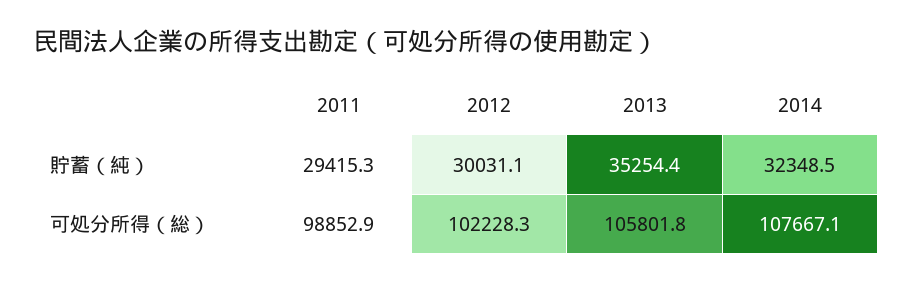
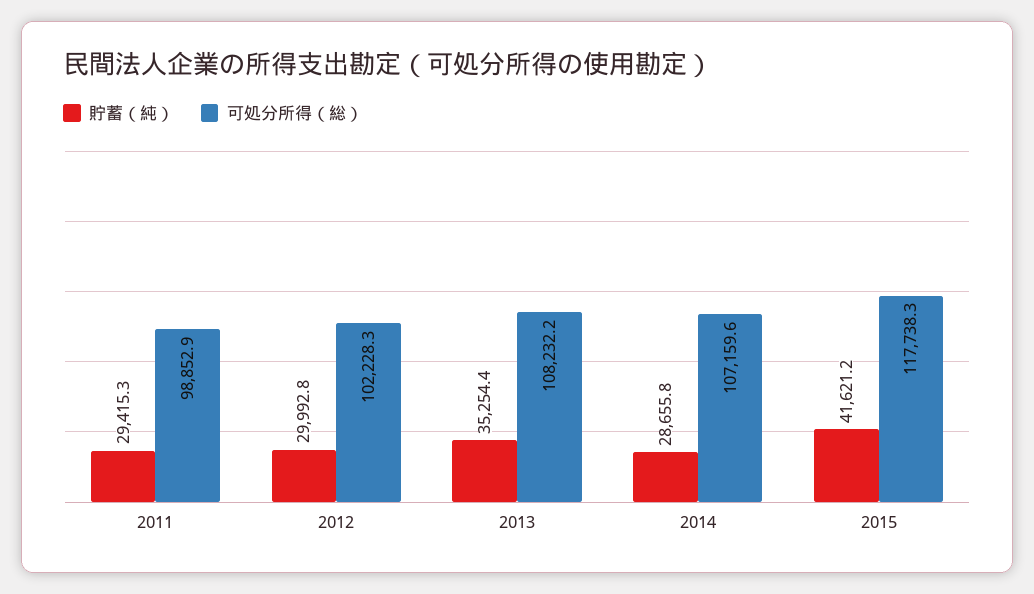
貯蓄（純）, 2012: 30031.1 -> 29992.8
貯蓄（純）, 2014: 32348.5 -> 28655.8
可処分所得（総）, 2013: 105801.8 -> 108232.2
可処分所得（総）, 2014: 107667.1 -> 107159.6
貯蓄（純）, 2015: none -> 41621.2
可処分所得（総）, 2015: none -> 117738.3

